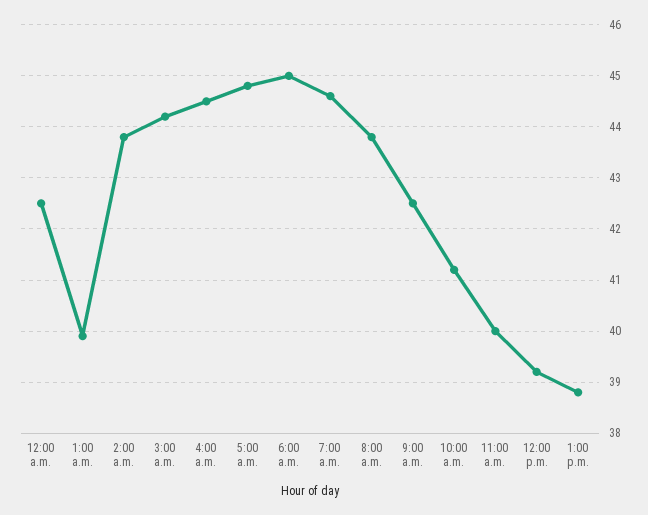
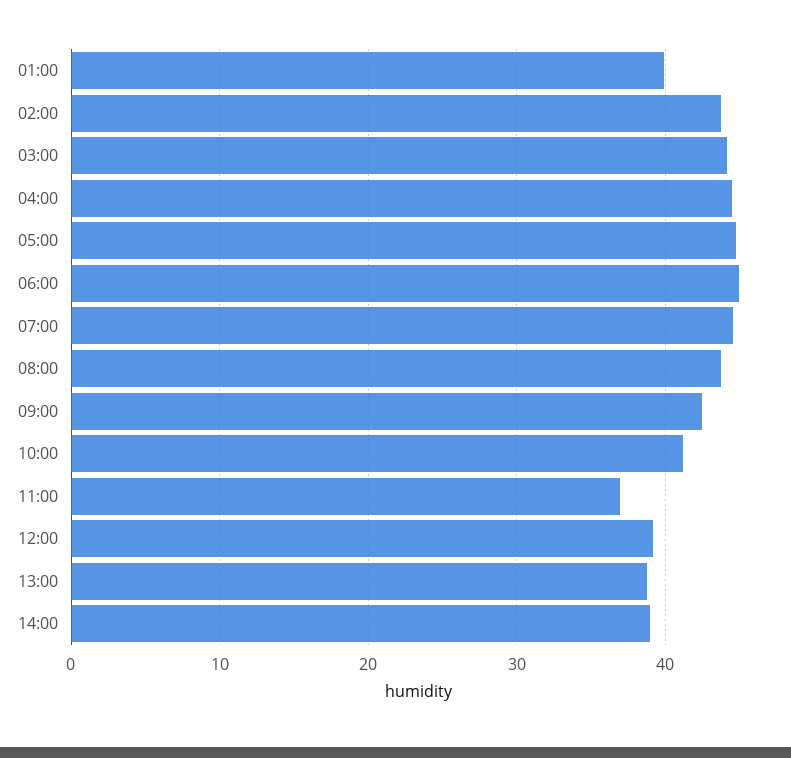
12:00 a.m.: 42.5 -> none
11:00 a.m.: 40 -> 37
14:00: none -> 39

